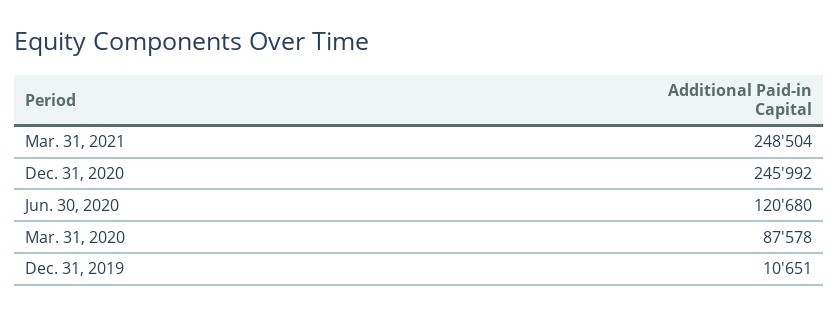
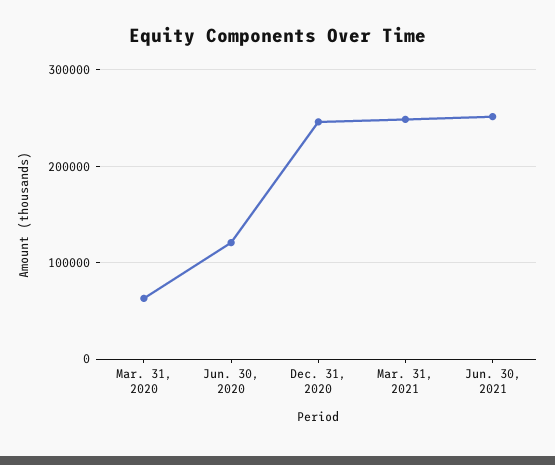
Mar. 31, 2020: 87578 -> 60000
Dec. 31, 2019: 10651 -> none
Jun. 30, 2021: none -> 250000

